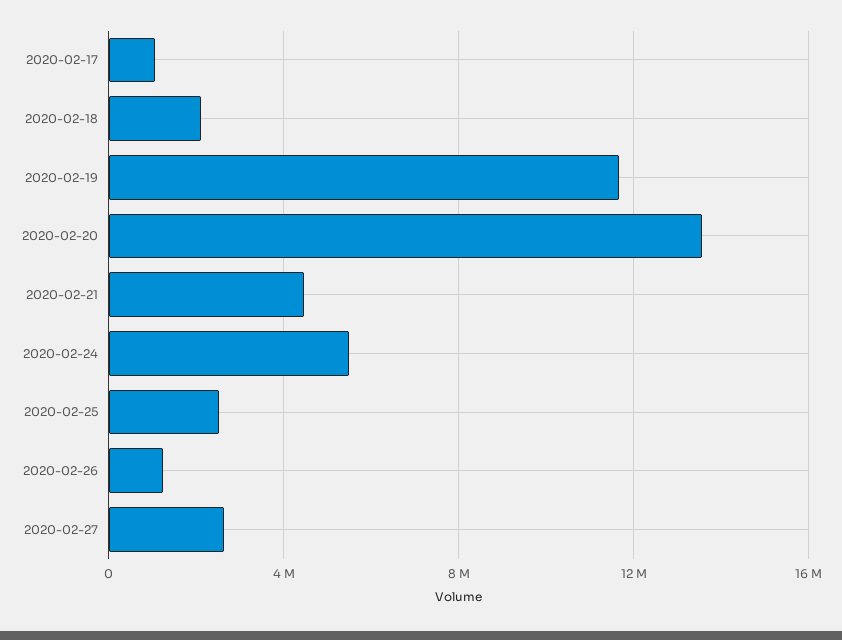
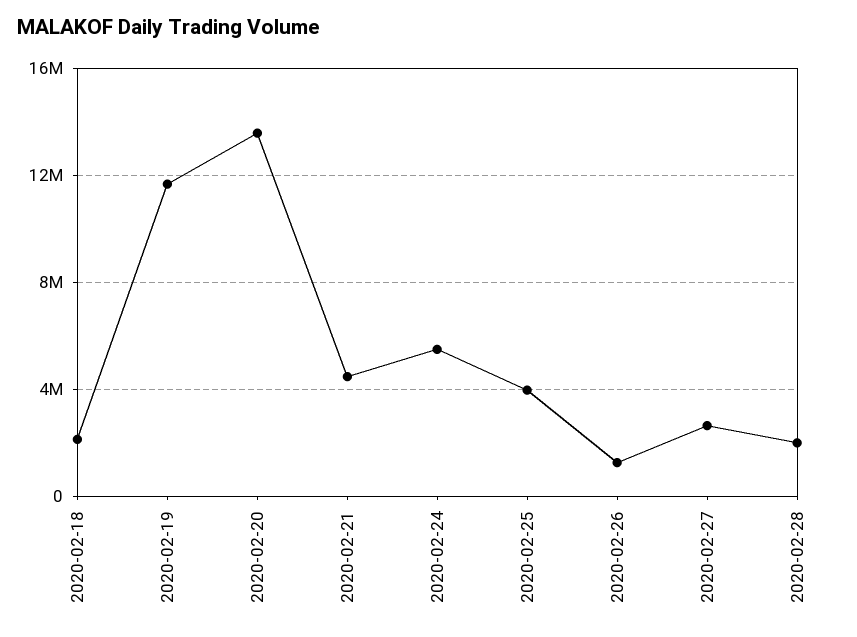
2020-02-17: 1000000 -> none
2020-02-25: 2500000 -> 4000000
2020-02-28: none -> 2000000

